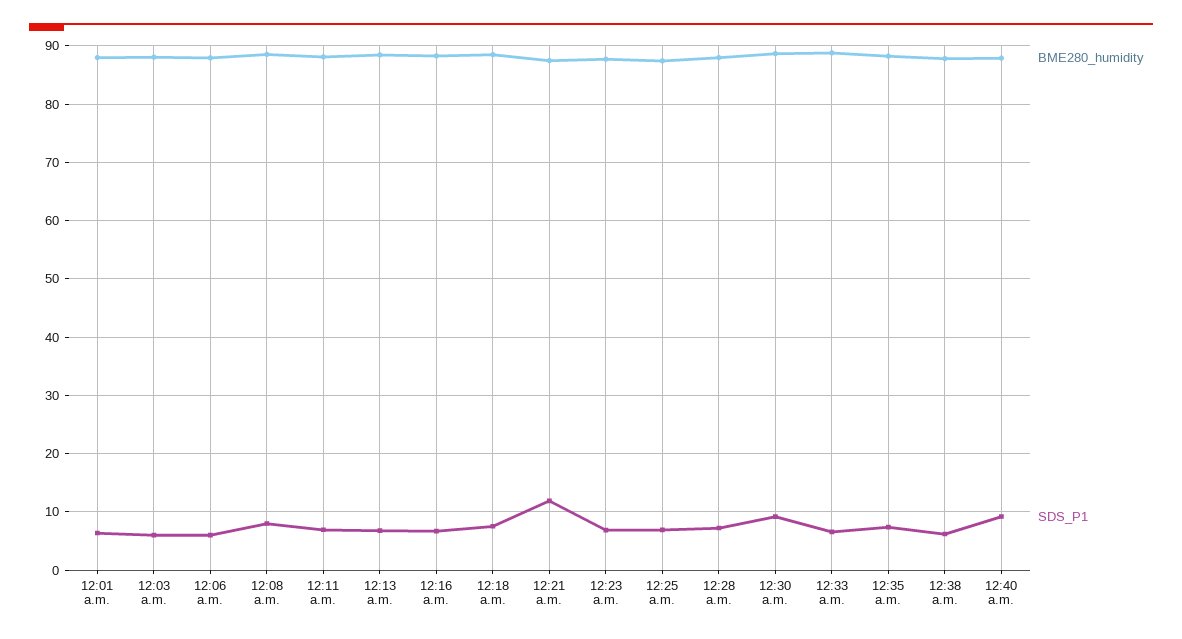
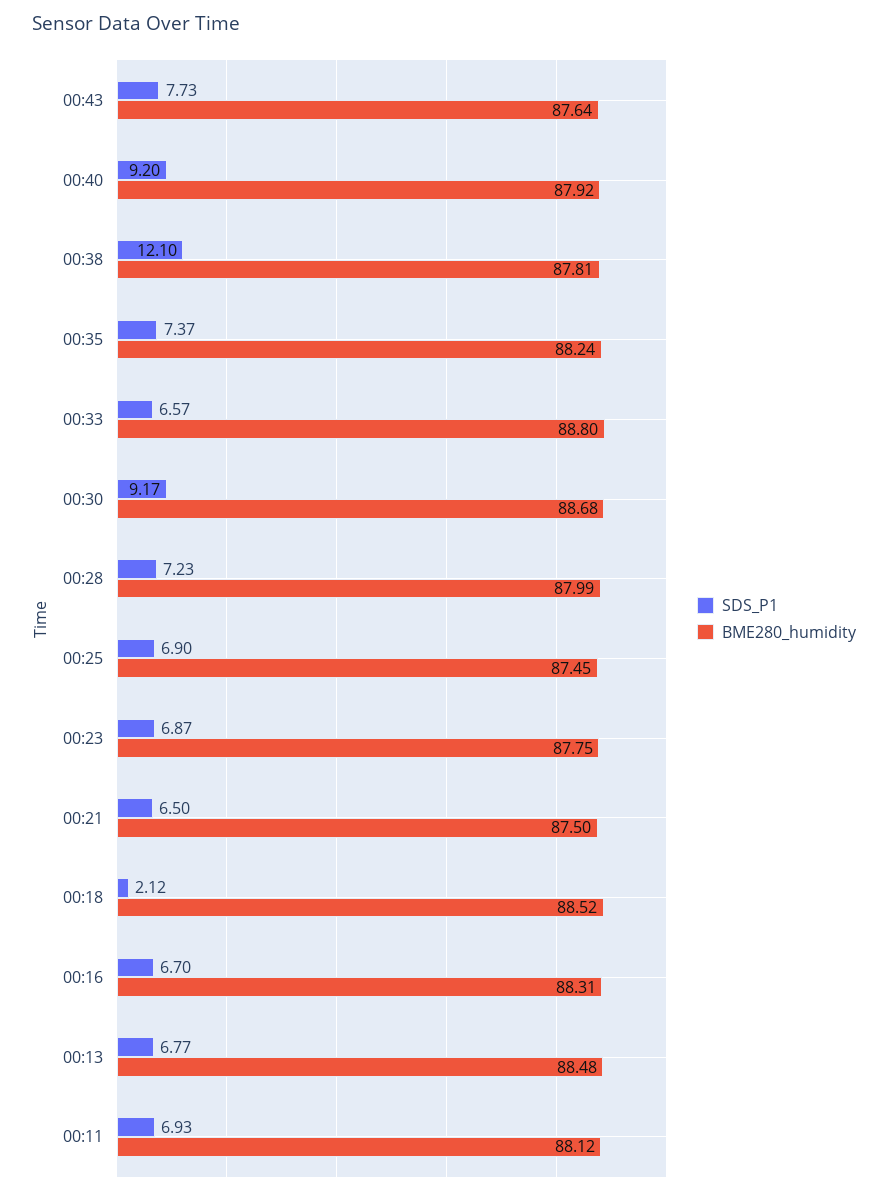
BME280_humidity, 12:01 a.m.: 88 -> none
SDS_P1, 12:01 a.m.: 6 -> none
BME280_humidity, 12:03 a.m.: 88 -> none
SDS_P1, 12:03 a.m.: 6 -> none
BME280_humidity, 12:06 a.m.: 88 -> none
SDS_P1, 12:06 a.m.: 6 -> none
BME280_humidity, 12:08 a.m.: 88 -> none
SDS_P1, 12:08 a.m.: 8 -> none
SDS_P1, 12:18 a.m.: 8 -> 2.12
SDS_P1, 12:21 a.m.: 12 -> 6.5
SDS_P1, 12:38 a.m.: 6 -> 12.1
SDS_P1, 00:43: none -> 7.73
BME280_humidity, 00:43: none -> 87.64

